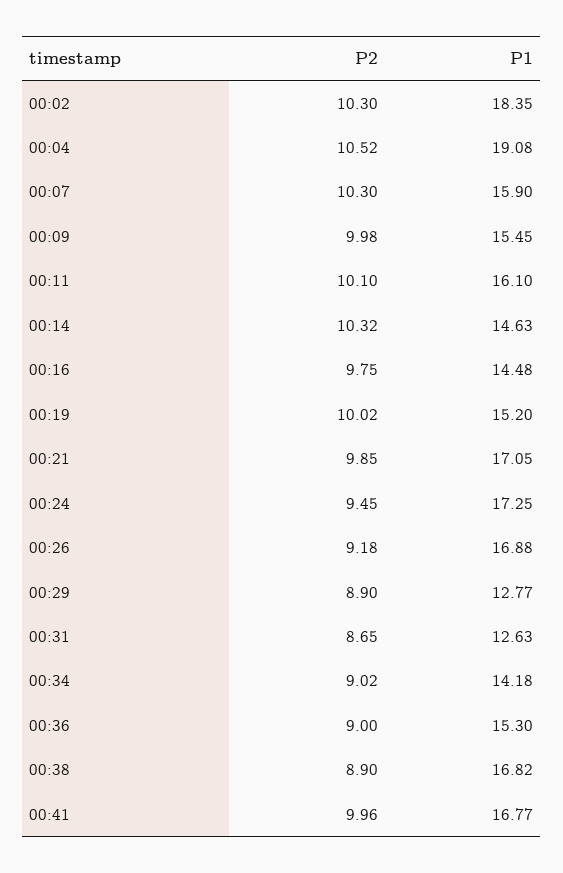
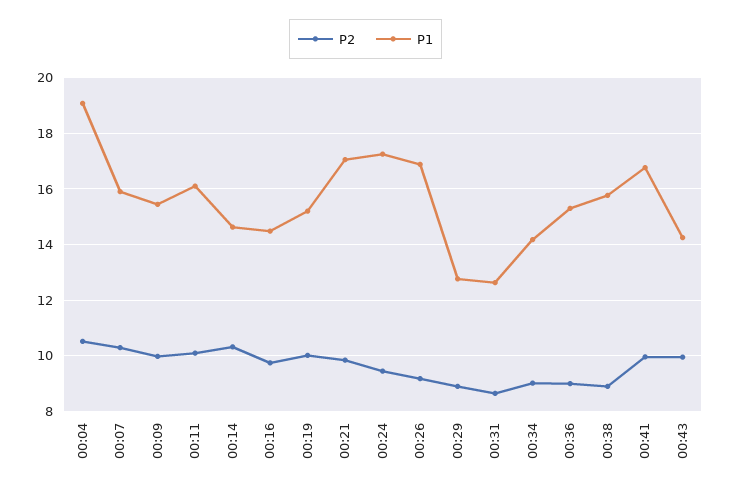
P2, 00:02: 10.3 -> none
P1, 00:02: 18.35 -> none
P1, 00:38: 16.82 -> 15.75
P2, 00:43: none -> 10
P1, 00:43: none -> 14.25

